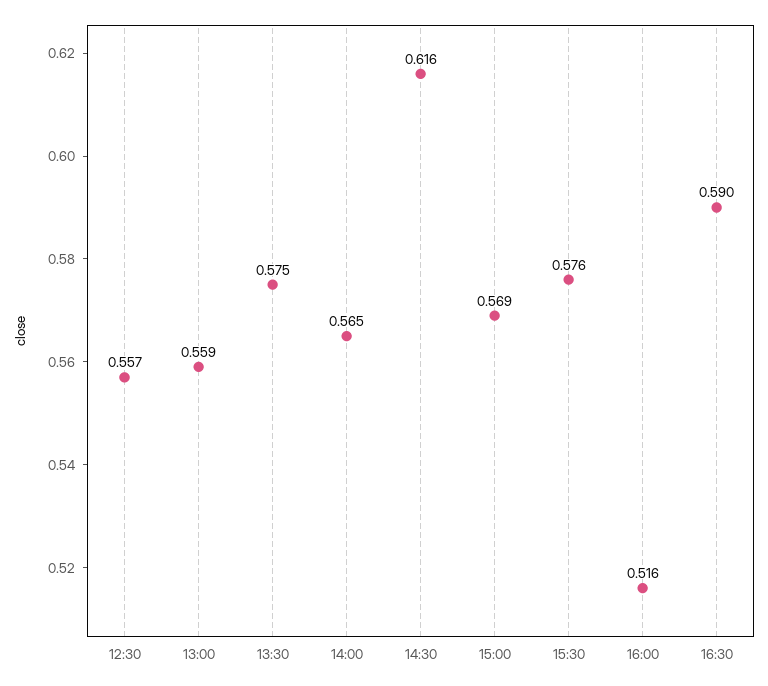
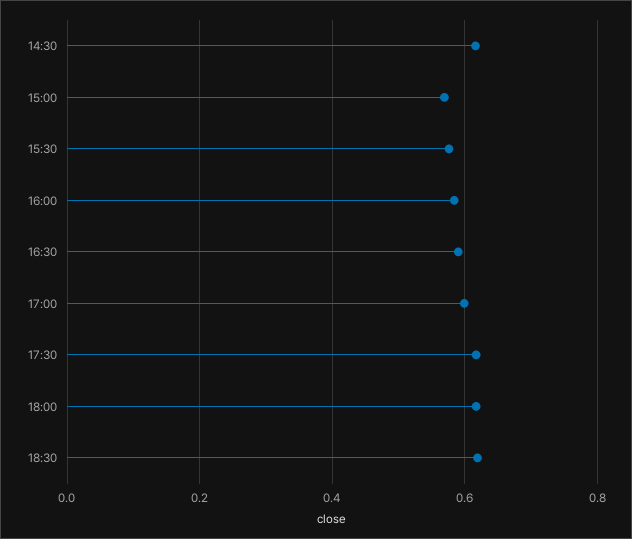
12:30: 0.557 -> none
13:00: 0.559 -> none
13:30: 0.575 -> none
14:00: 0.565 -> none
16:00: 0.516 -> 0.58
17:00: none -> 0.6
17:30: none -> 0.62
18:00: none -> 0.62
18:30: none -> 0.62

